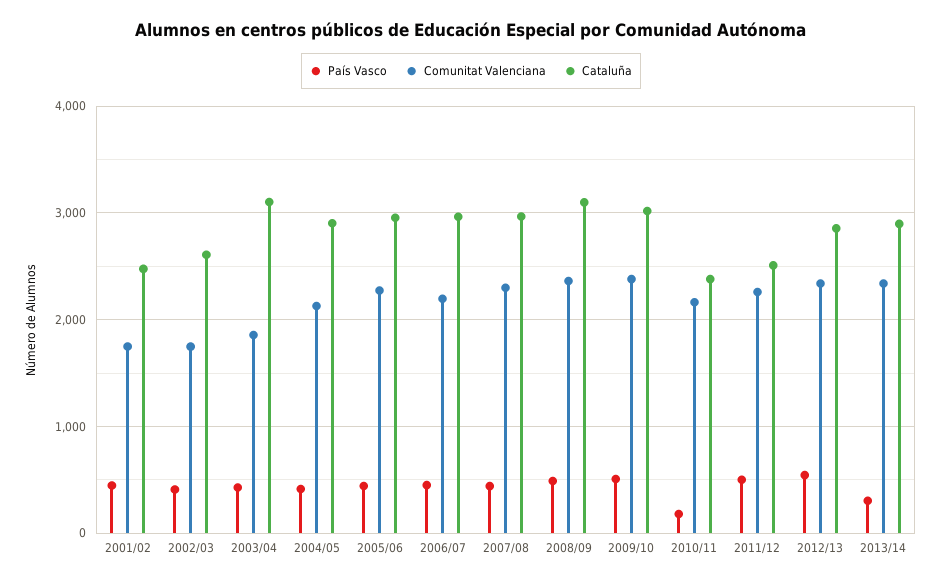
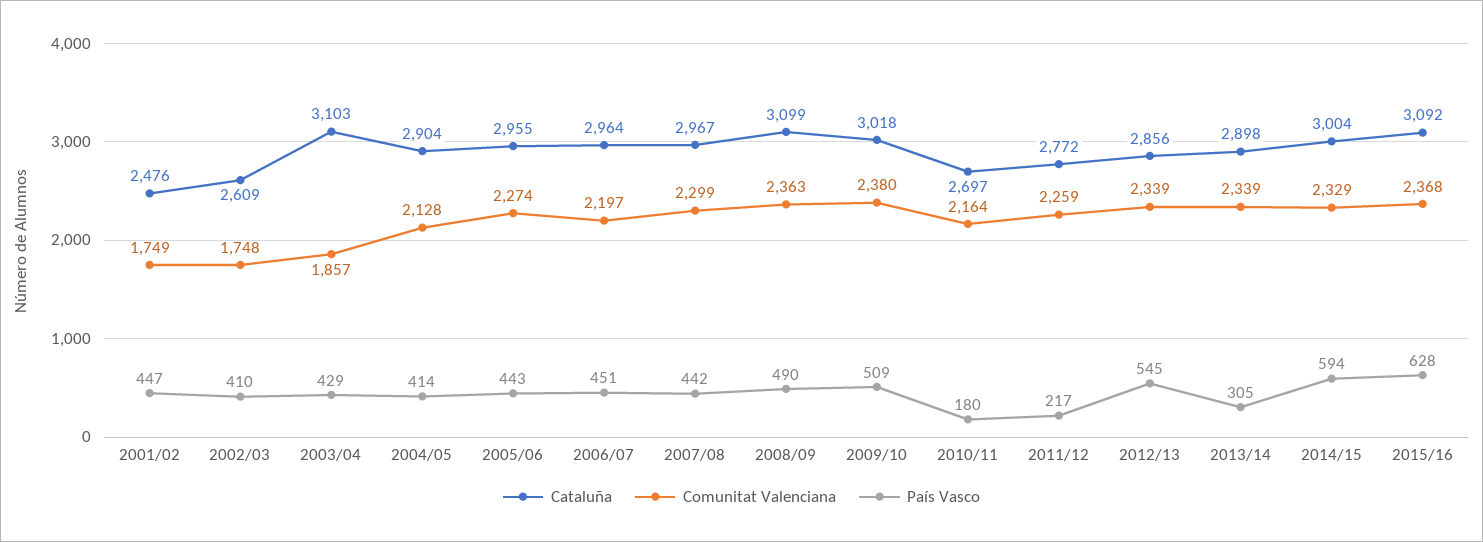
Cataluña, 2010/11: 2400 -> 2697
País Vasco, 2011/12: 500 -> 217
Cataluña, 2011/12: 2500 -> 2772
Cataluña, 2014/15: none -> 3004
Comunitat Valenciana, 2014/15: none -> 2329
País Vasco, 2014/15: none -> 594
Cataluña, 2015/16: none -> 3092
Comunitat Valenciana, 2015/16: none -> 2368
País Vasco, 2015/16: none -> 628

